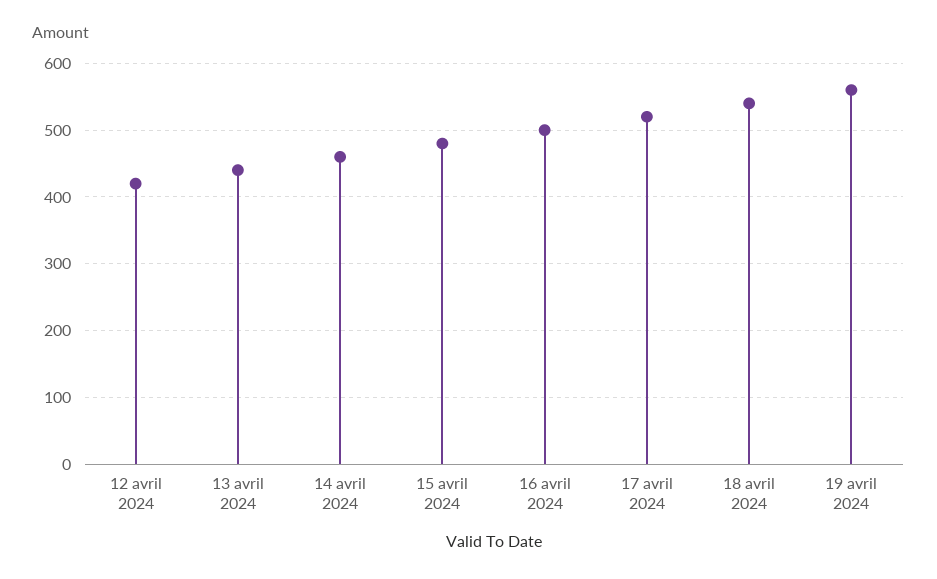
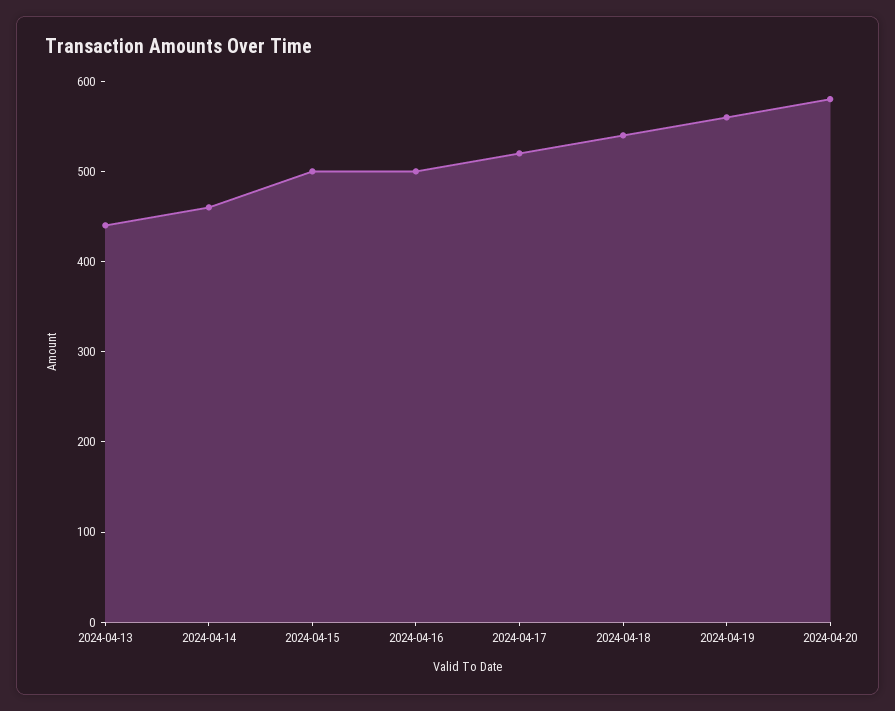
12 avril 2024: 420 -> none
15 avril 2024: 480 -> 500
2024-04-20: none -> 580

